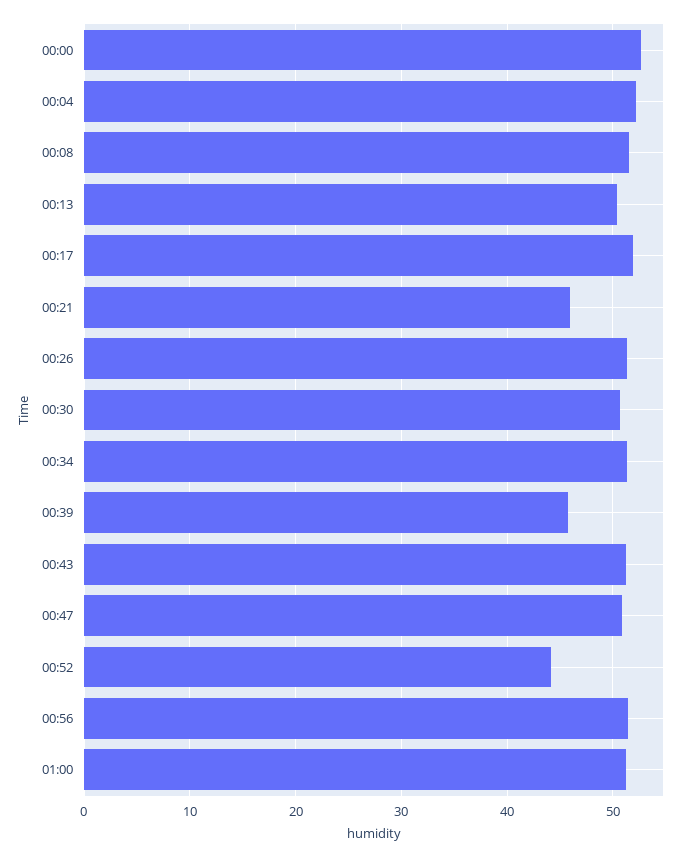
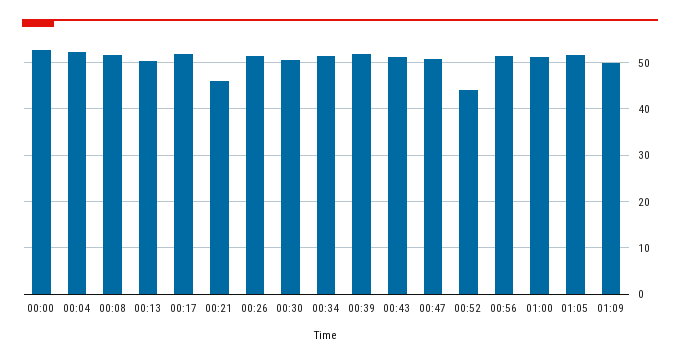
00:39: 46 -> 52
01:05: none -> 52
01:09: none -> 50

